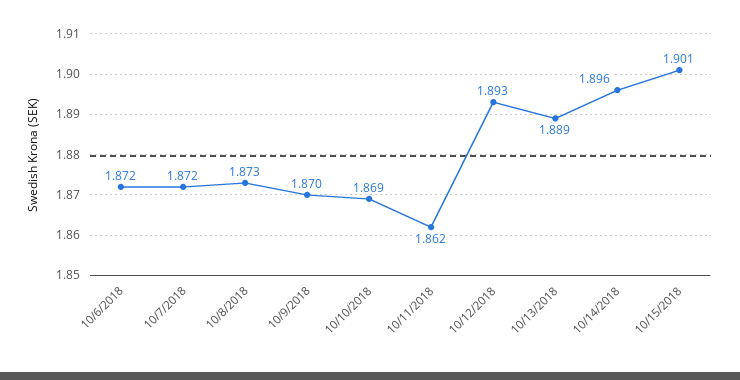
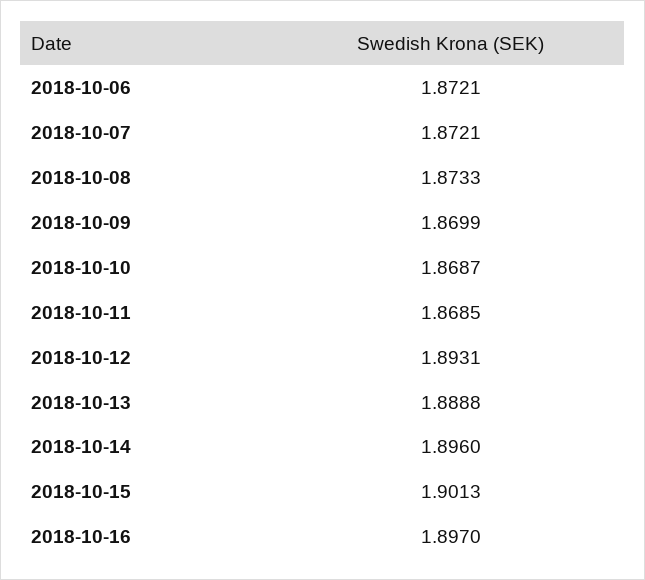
10/11/2018: 1.862 -> 1.8685
2018-10-16: none -> 1.897

